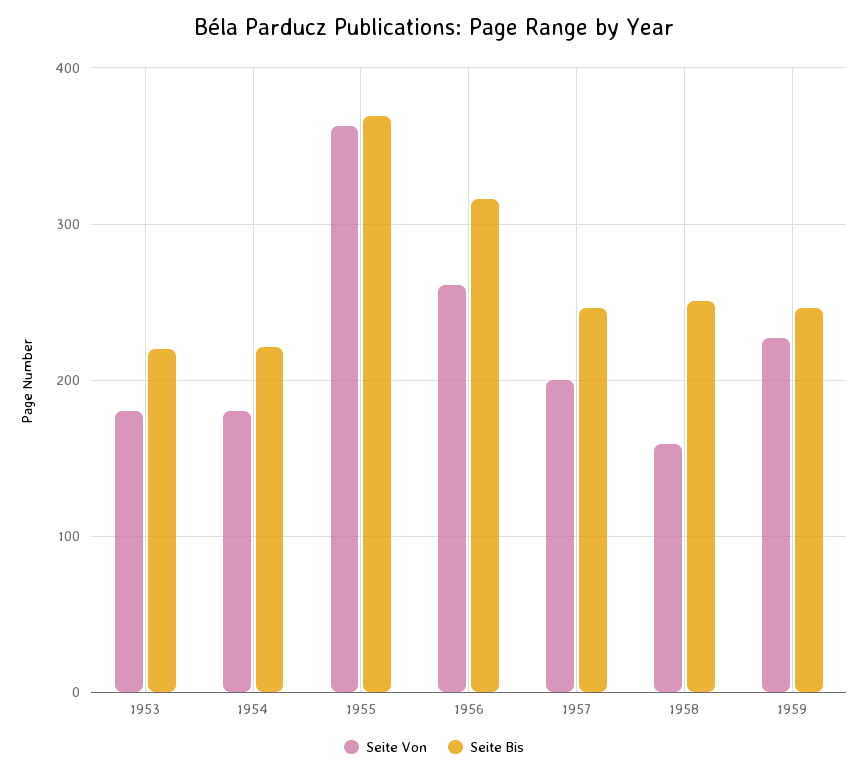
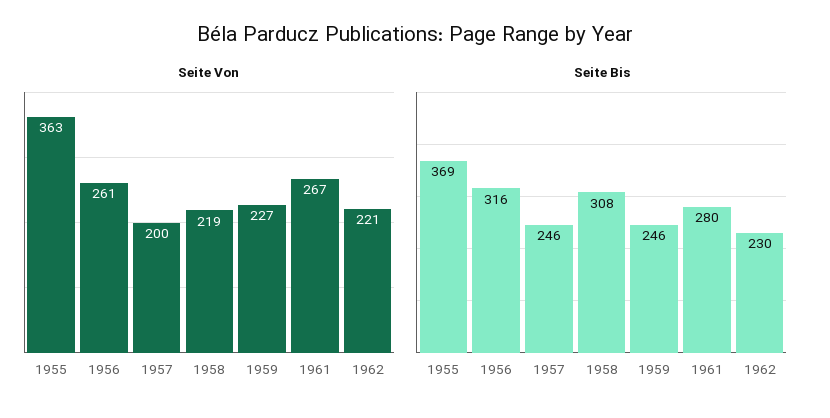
Seite Von, 1953: 180 -> none
Seite Bis, 1953: 220 -> none
Seite Von, 1954: 180 -> none
Seite Bis, 1954: 220 -> none
Seite Von, 1958: 160 -> 219
Seite Bis, 1958: 250 -> 308
Seite Von, 1961: none -> 267
Seite Von, 1962: none -> 221
Seite Bis, 1961: none -> 280
Seite Bis, 1962: none -> 230

